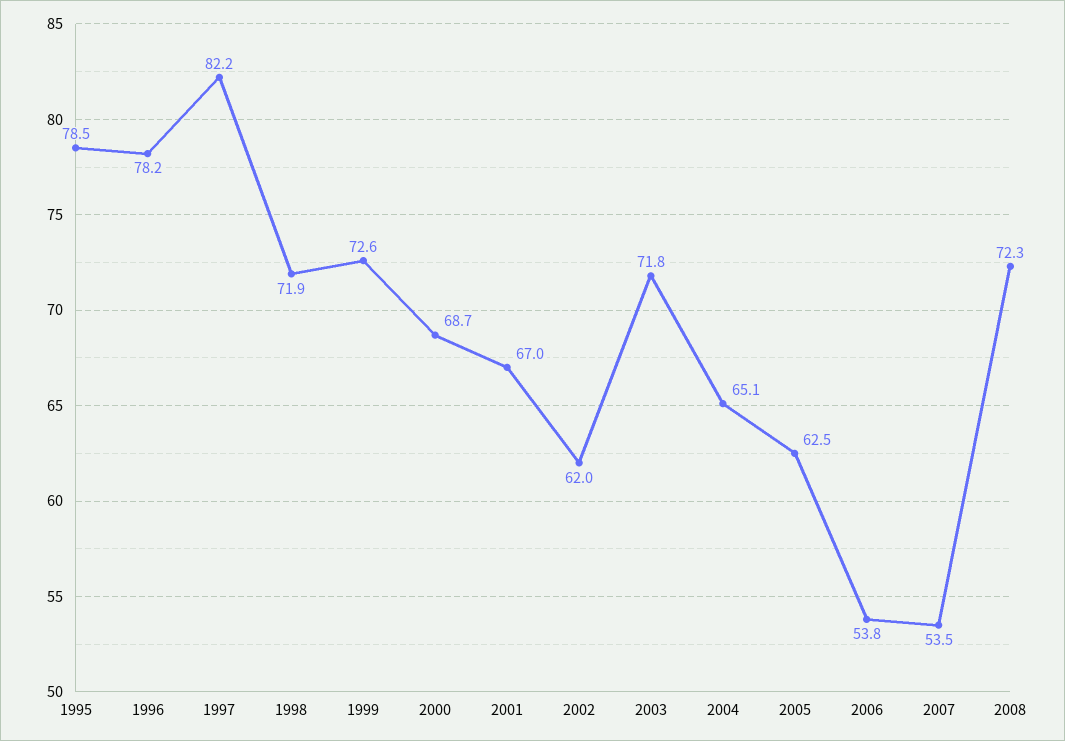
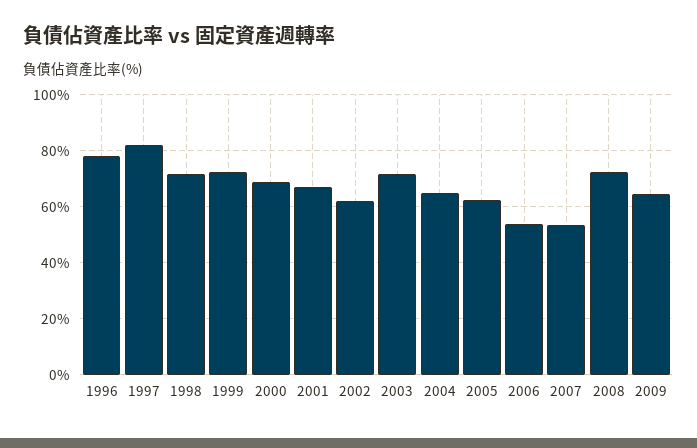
1995: 78.5 -> none
2009: none -> 65

